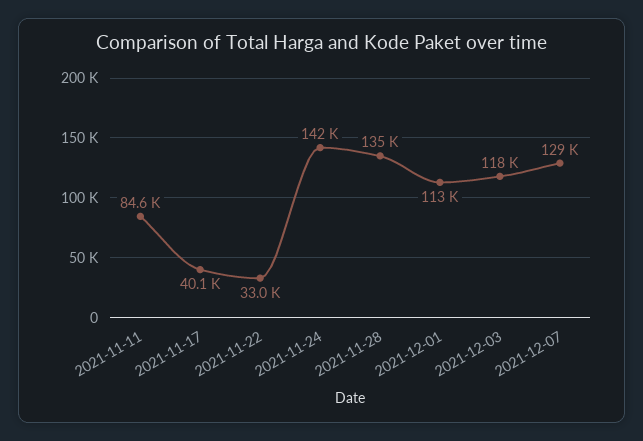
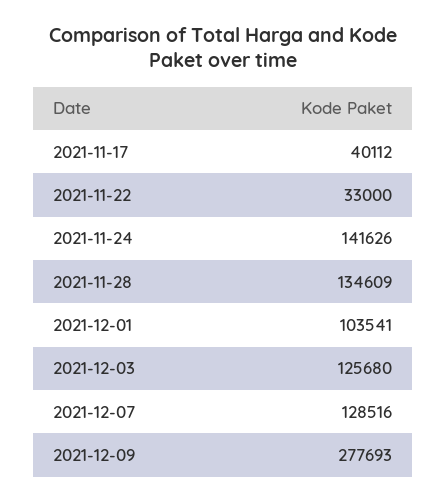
2021-11-11: 84600 -> none
2021-12-01: 113000 -> 103541
2021-12-03: 118000 -> 125680
2021-12-09: none -> 277693

